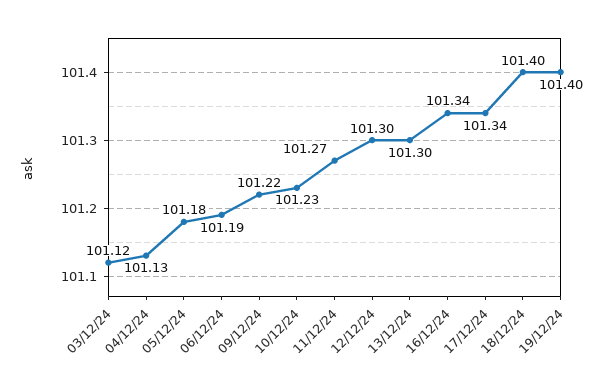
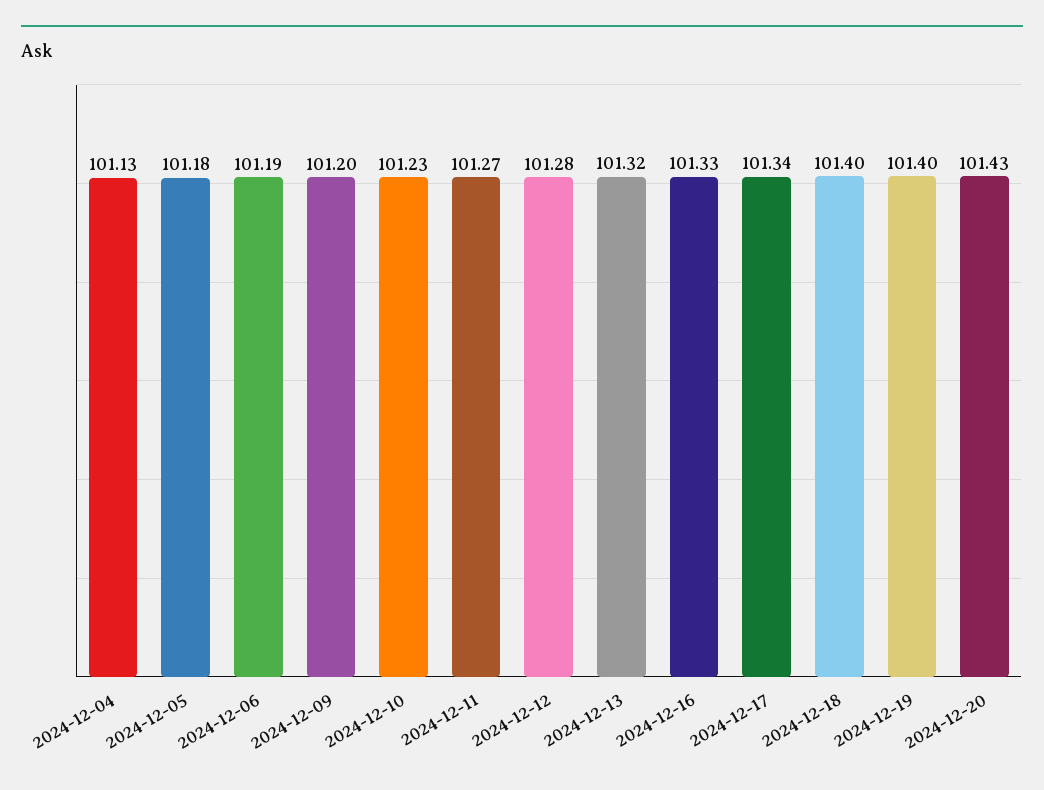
03/12/24: 101.12 -> none
09/12/24: 101.22 -> 101.2
12/12/24: 101.3 -> 101.28
13/12/24: 101.3 -> 101.32
16/12/24: 101.34 -> 101.33
2024-12-20: none -> 101.43

